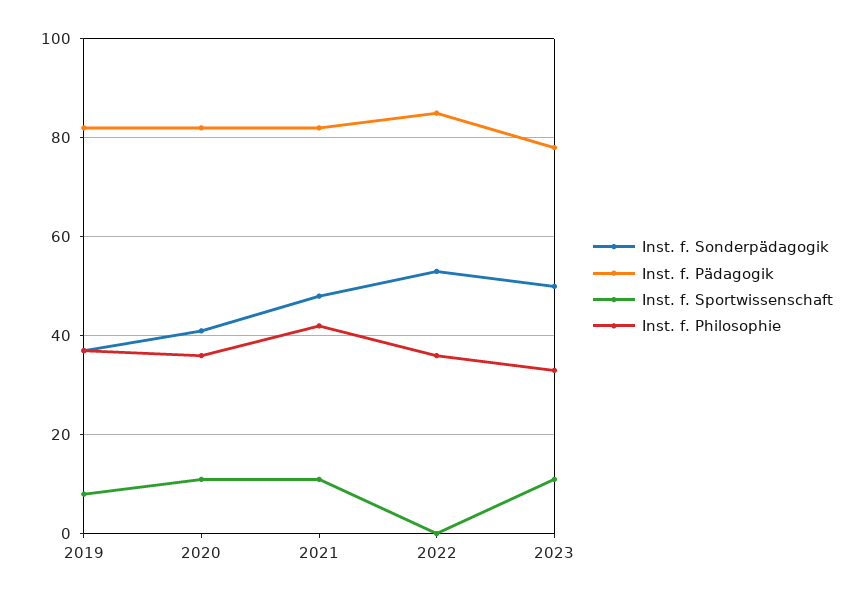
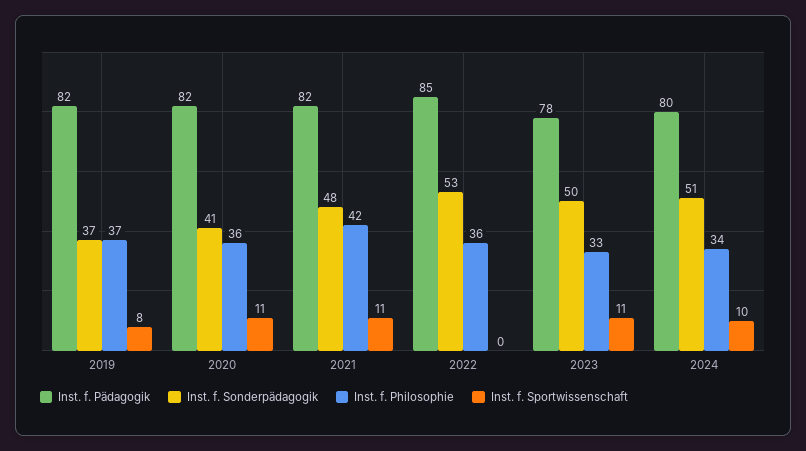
Inst. f. Pädagogik, 2024: none -> 80
Inst. f. Sonderpädagogik, 2024: none -> 51
Inst. f. Philosophie, 2024: none -> 34
Inst. f. Sportwissenschaft, 2024: none -> 10

